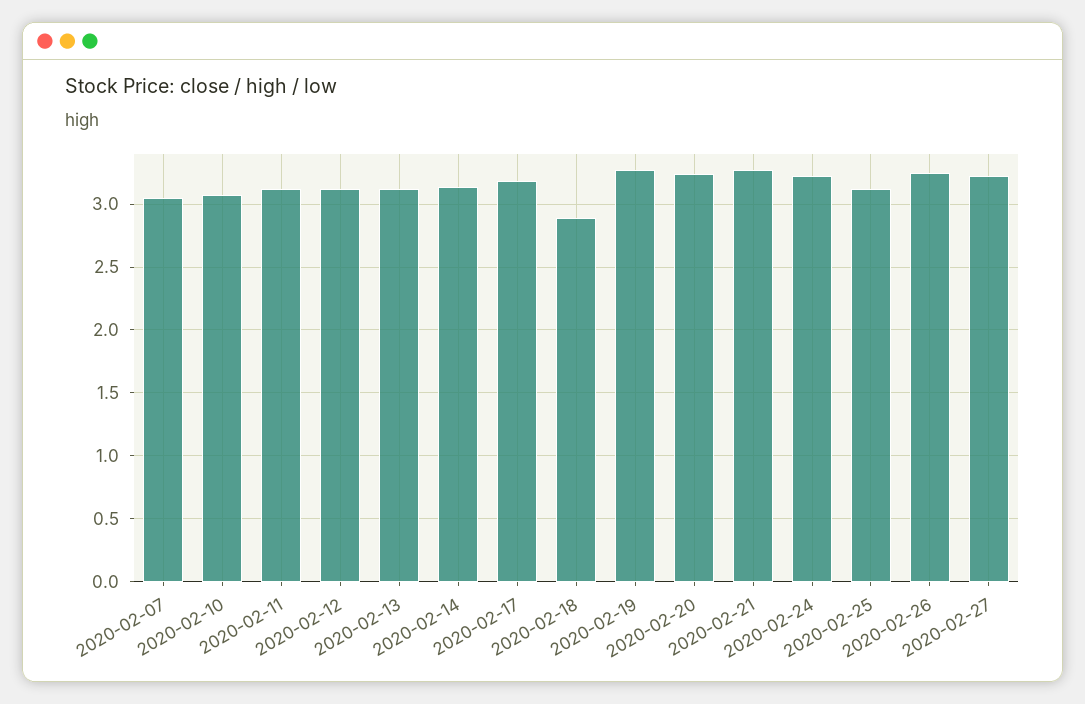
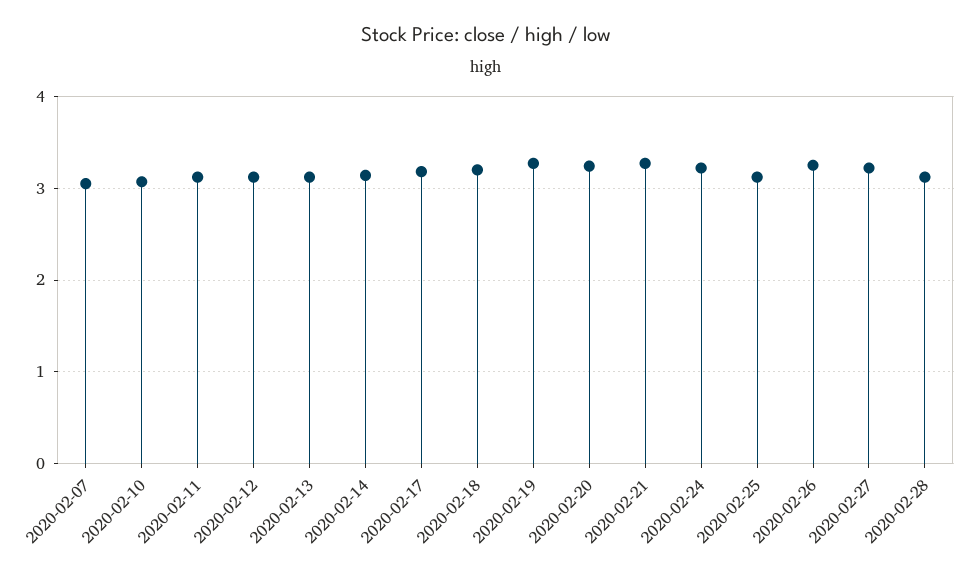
2020-02-18: 2.9 -> 3.2
2020-02-28: none -> 3.1

